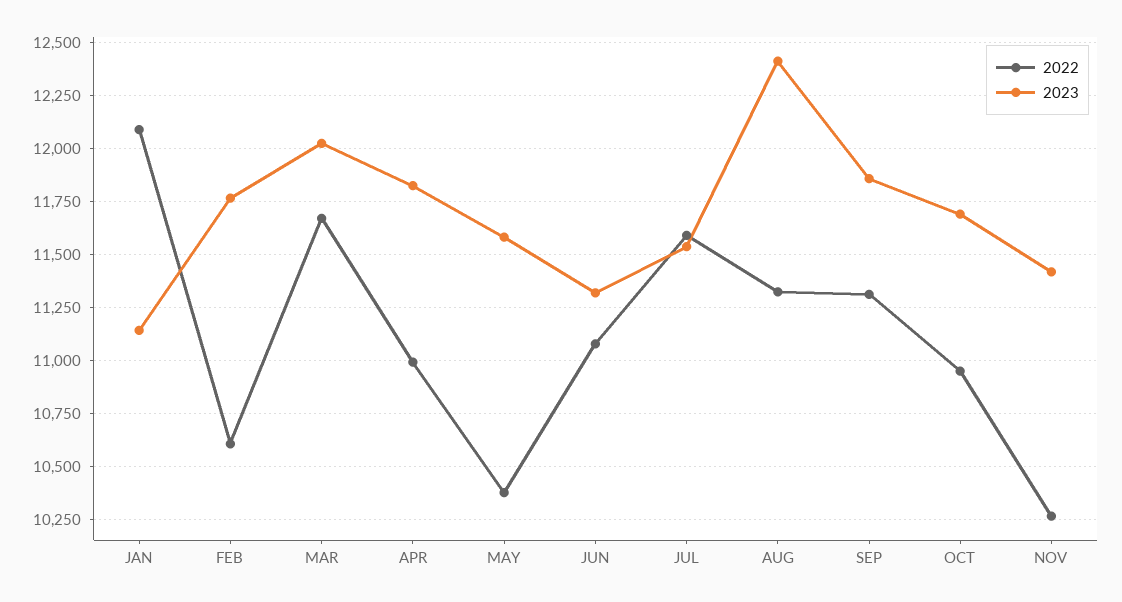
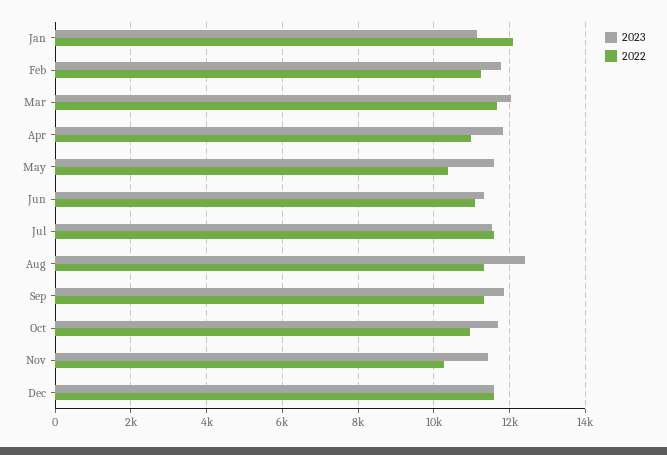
2022, FEB: 10600 -> 11200
2023, Dec: none -> 11600
2022, Dec: none -> 11600

